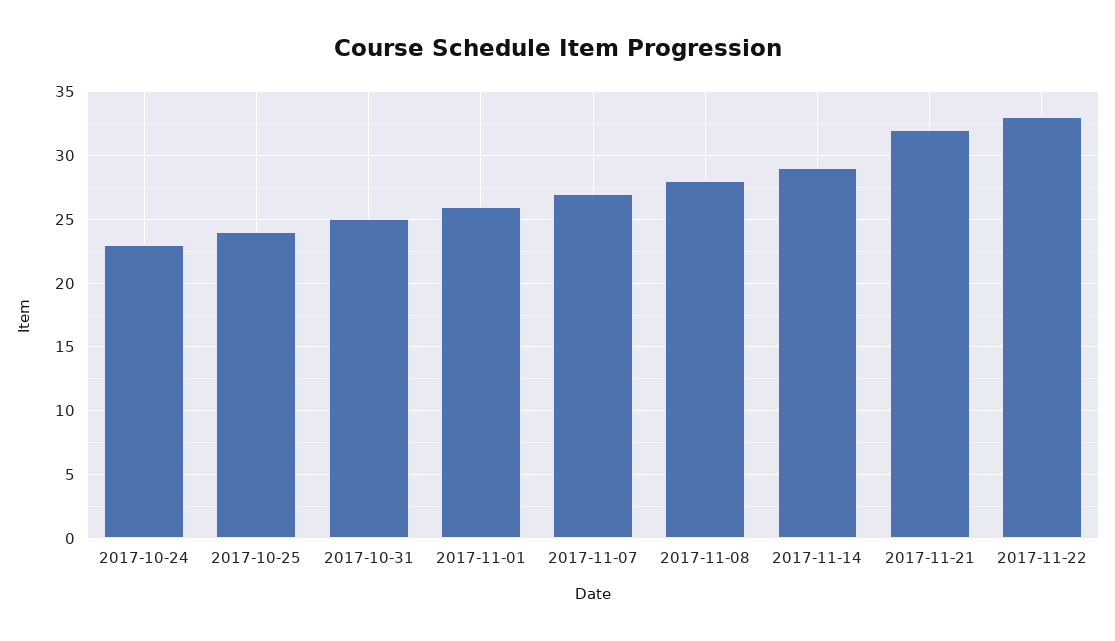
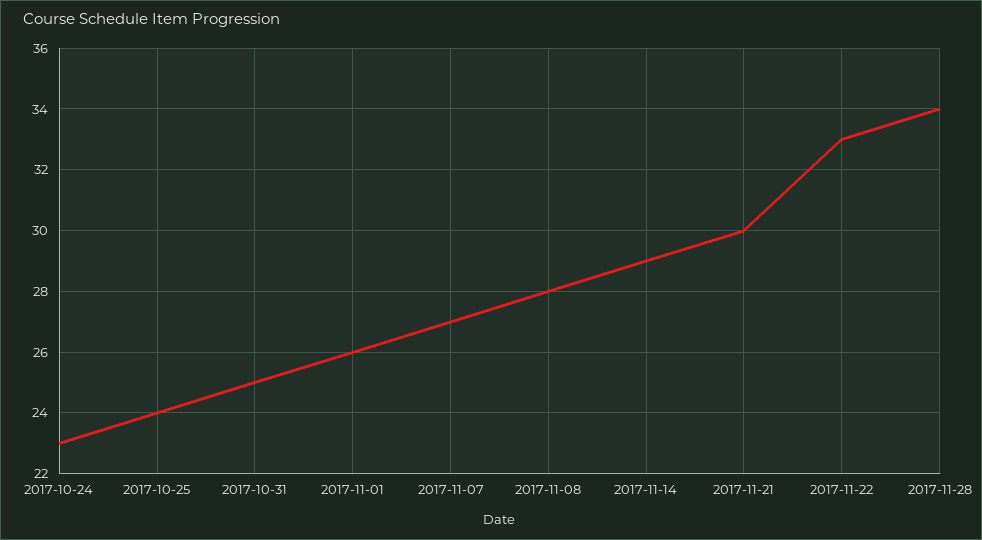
2017-11-21: 32 -> 30
2017-11-28: none -> 34

